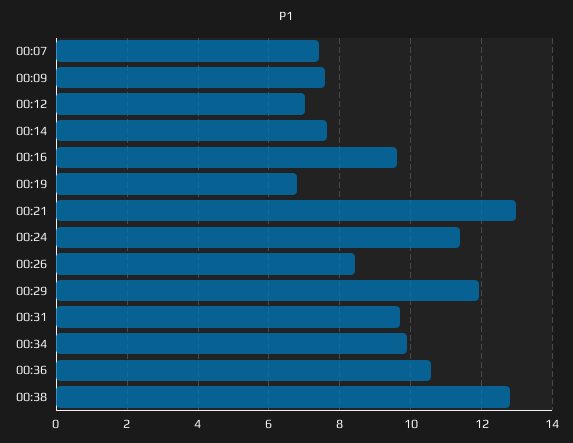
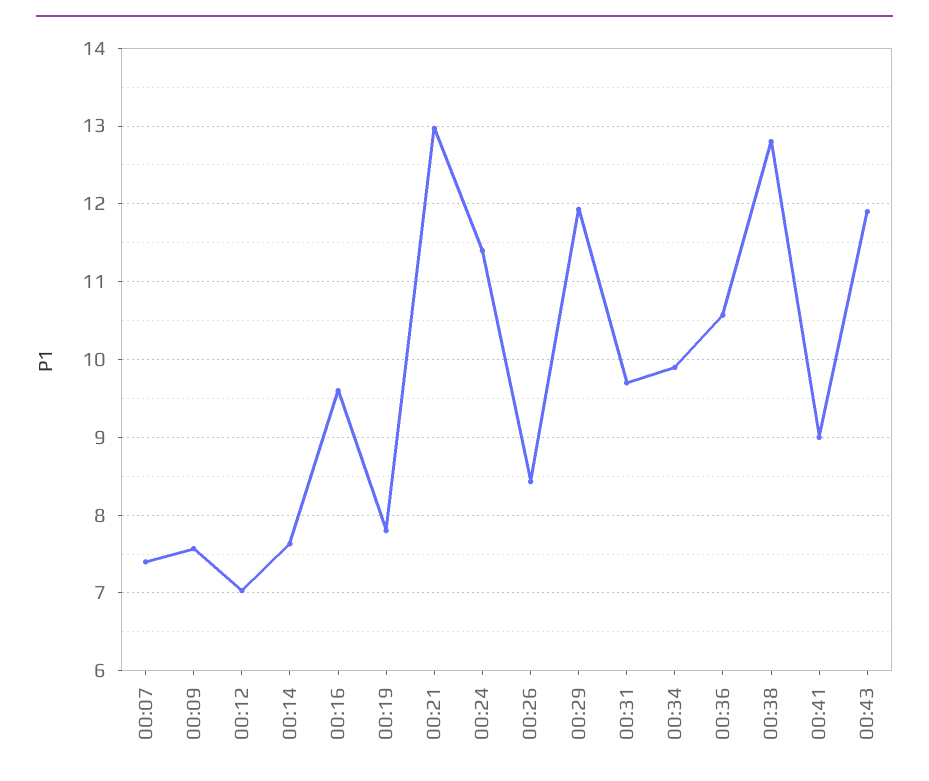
00:19: 6.8 -> 7.8
00:41: none -> 9
00:43: none -> 11.9

